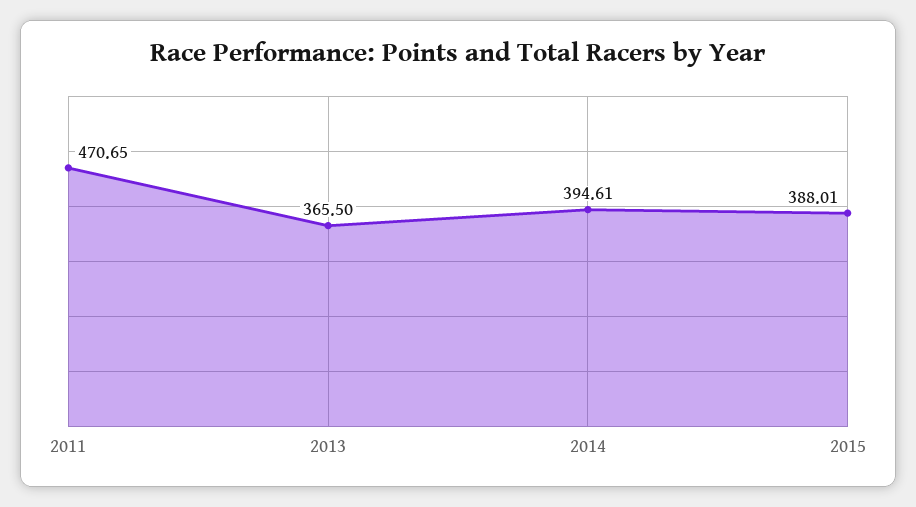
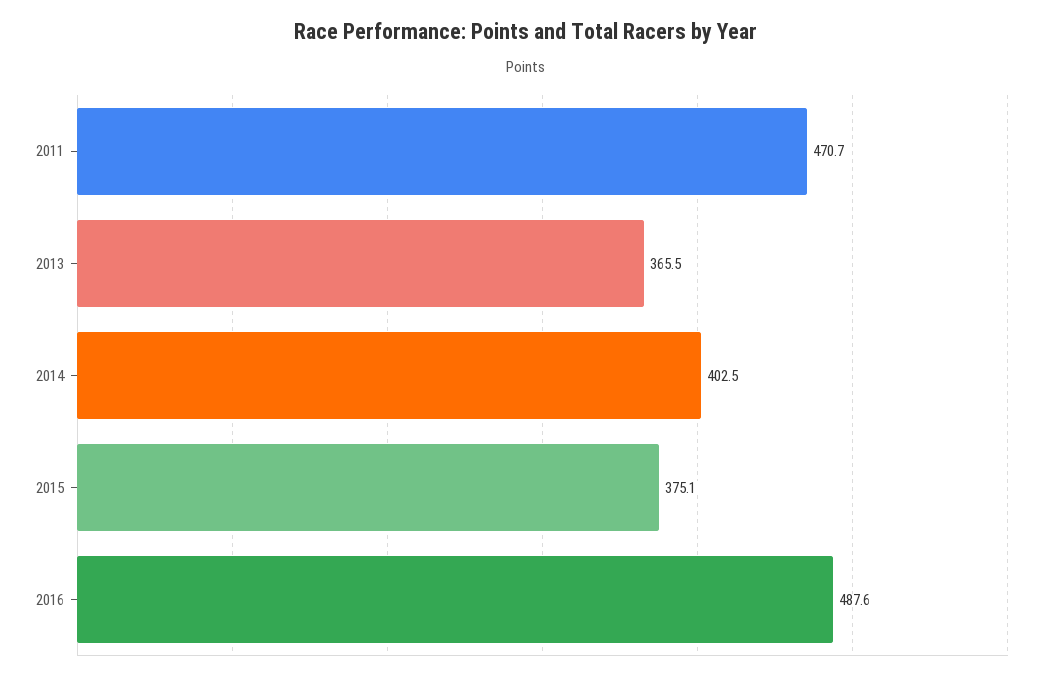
2014: 394.61 -> 402.5
2015: 388.01 -> 375.1
2016: none -> 487.6

